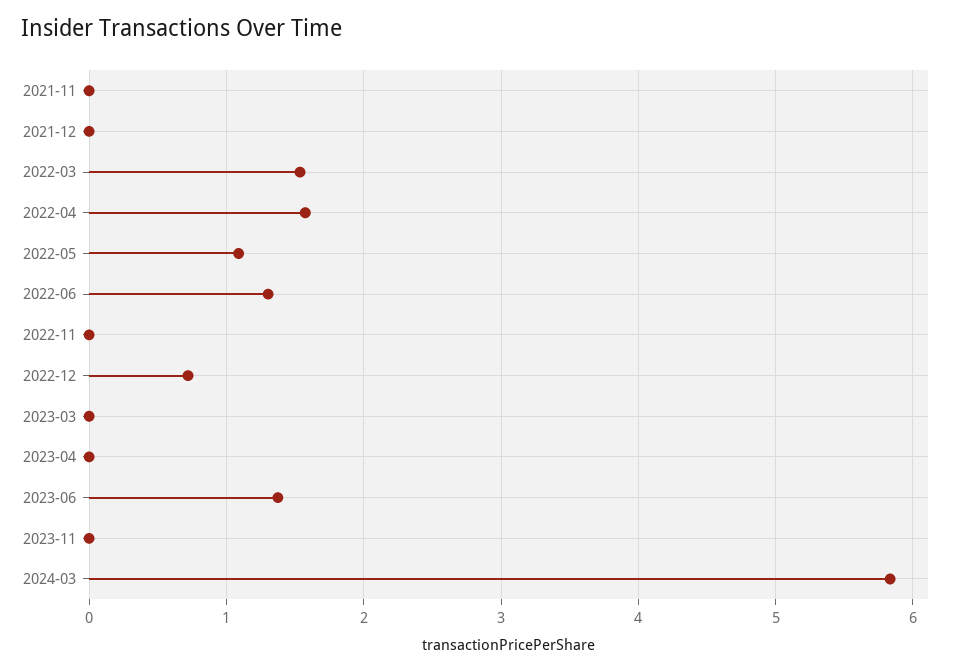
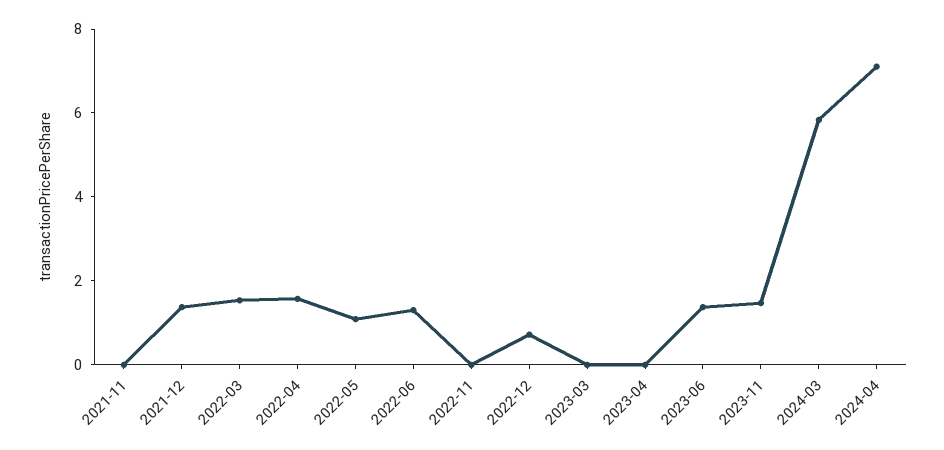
2021-12: 0 -> 1.5
2023-11: 0 -> 1.5
2024-04: none -> 7

